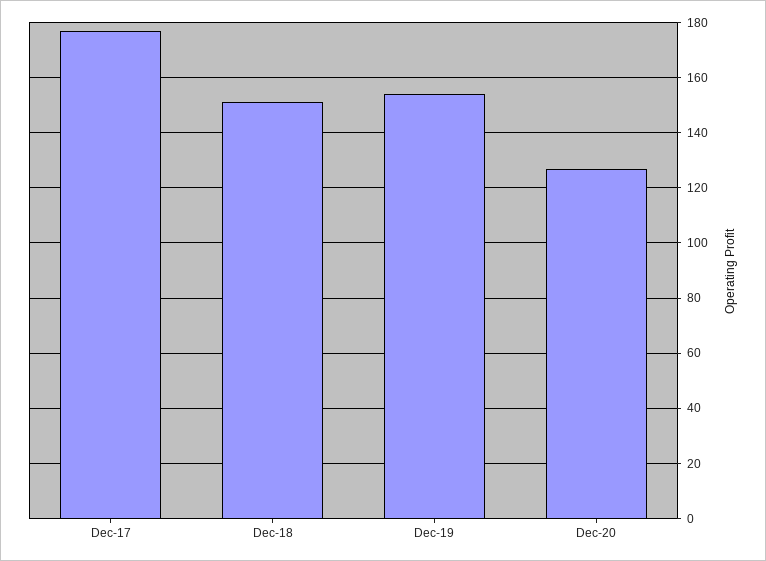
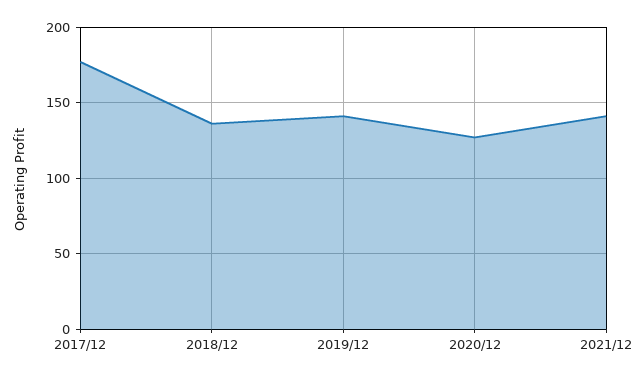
Dec-18: 150 -> 135
Dec-19: 155 -> 140
2021/12: none -> 140

